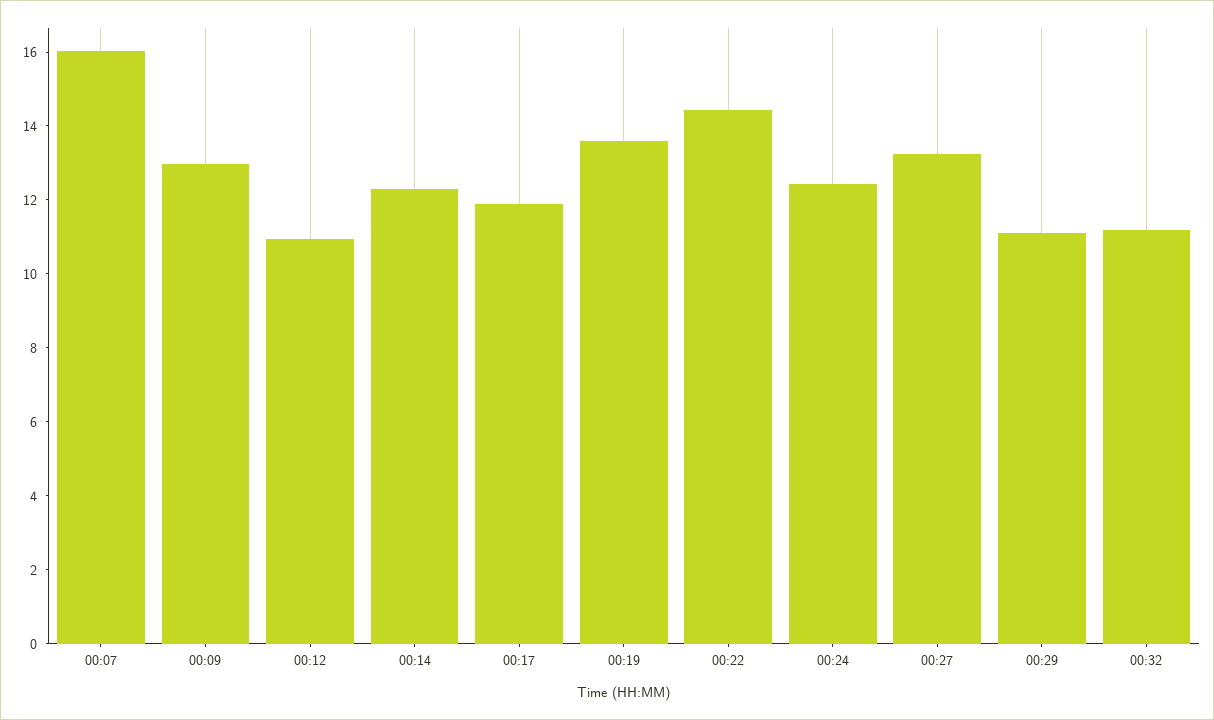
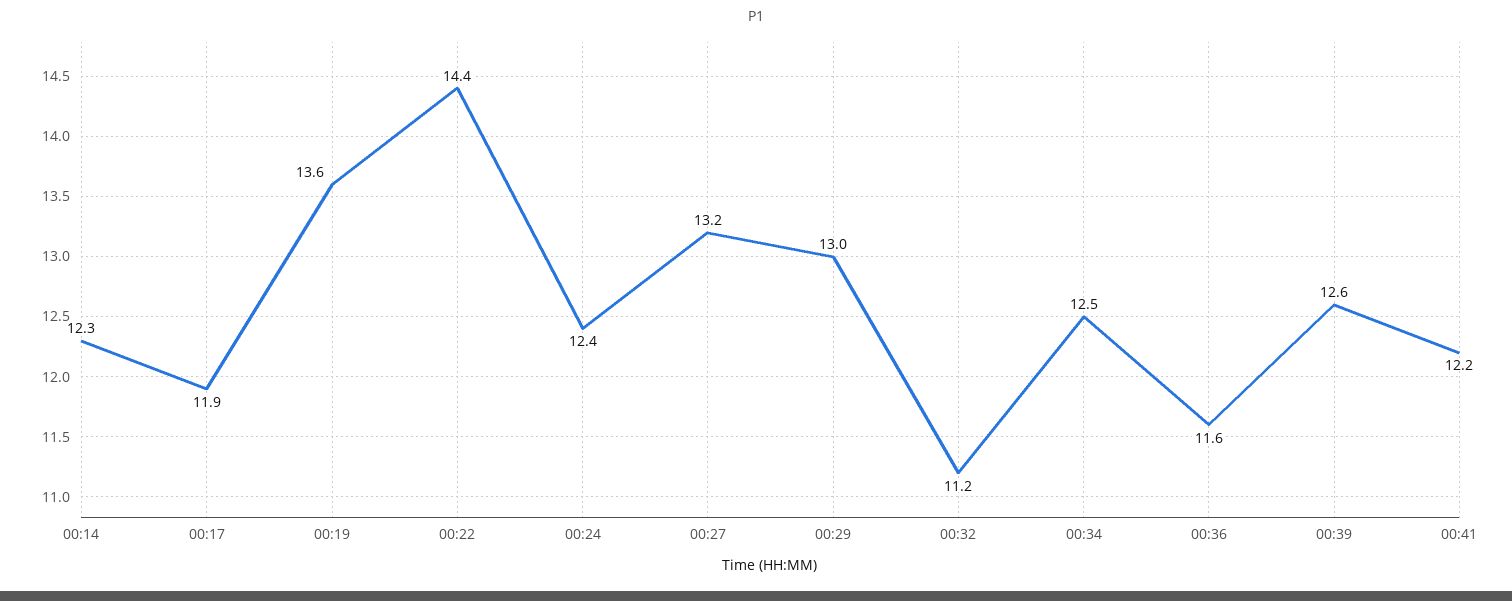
00:07: 16 -> none
00:09: 13 -> none
00:12: 11 -> none
00:29: 11 -> 13
00:34: none -> 12.5
00:36: none -> 11.6
00:39: none -> 12.6
00:41: none -> 12.2

